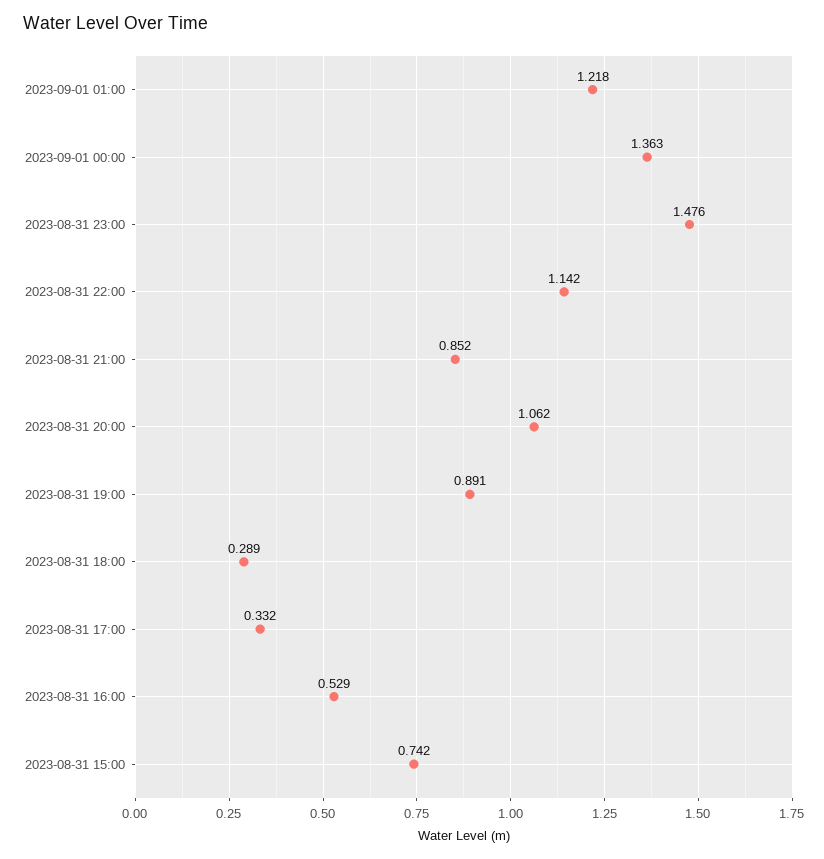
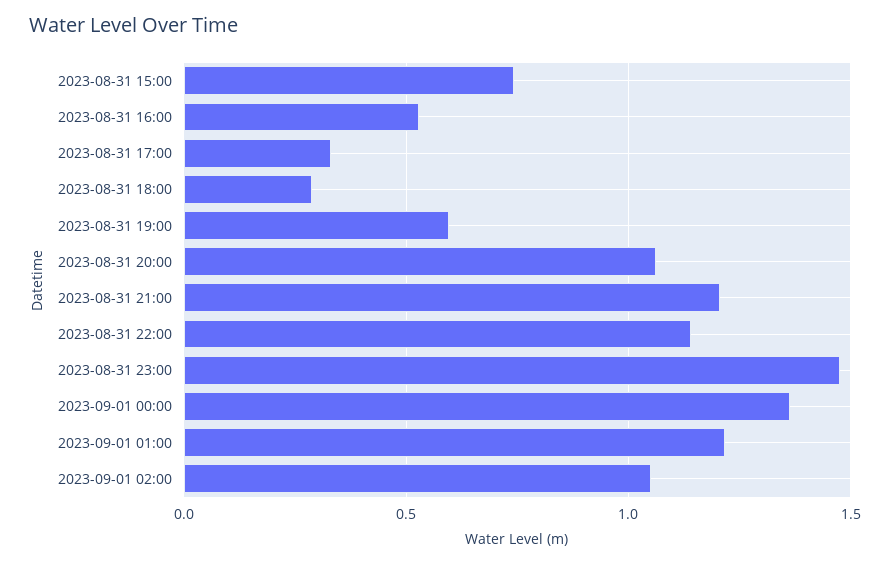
2023-08-31 21:00: 0.852 -> 1.2
2023-08-31 19:00: 0.891 -> 0.6
2023-09-01 02:00: none -> 1.05

